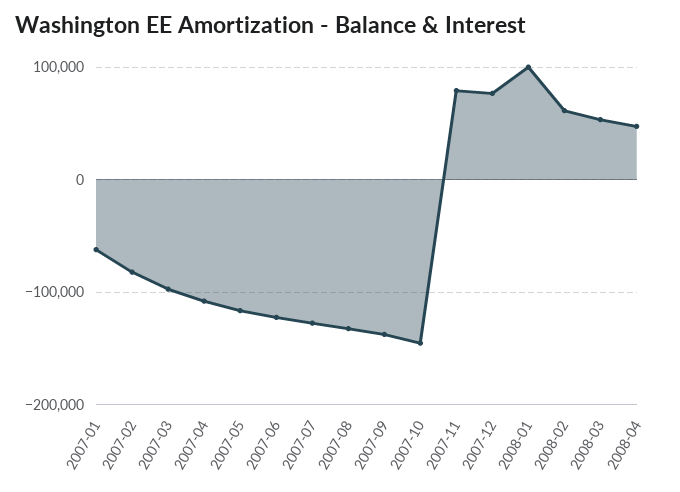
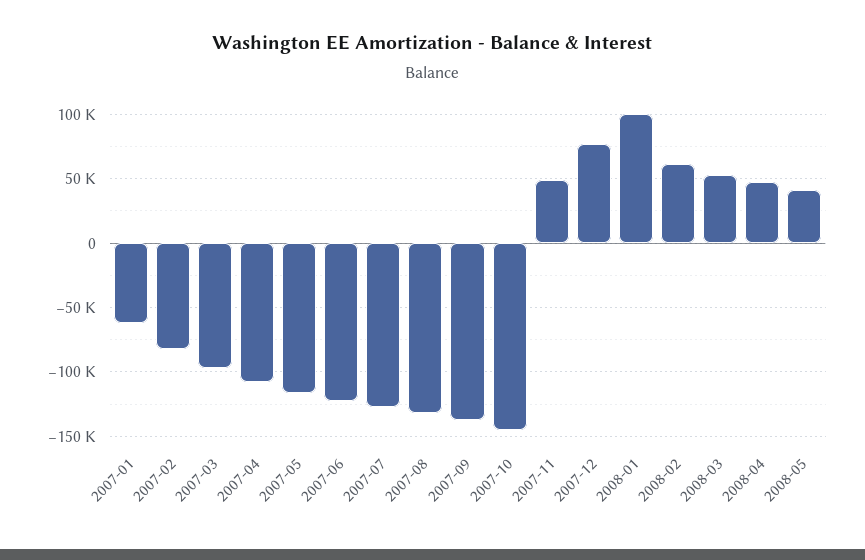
2007-11: 80000 -> 50000
2008-05: none -> 40000

